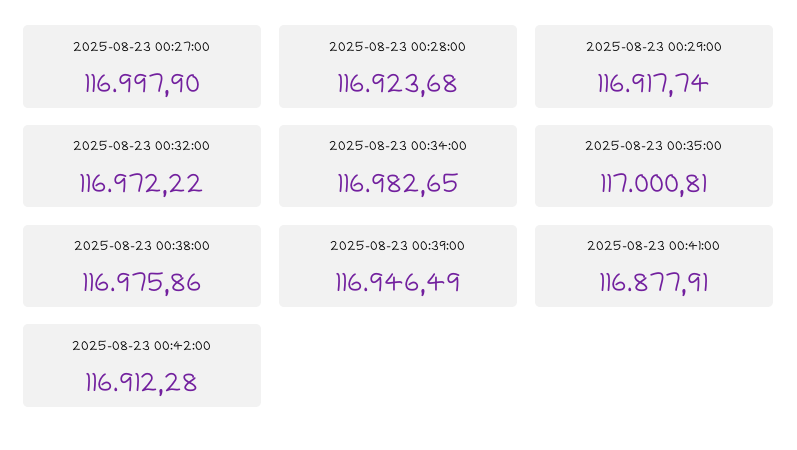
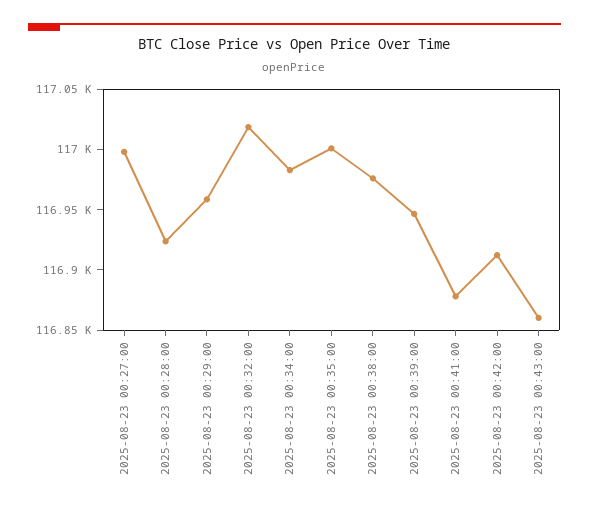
2025-08-23 00:29:00: 116917.74 -> 116960
2025-08-23 00:32:00: 116972.22 -> 117020
2025-08-23 00:43:00: none -> 116860

